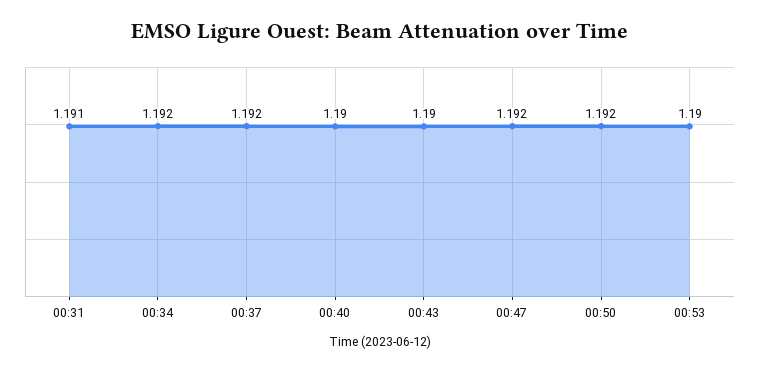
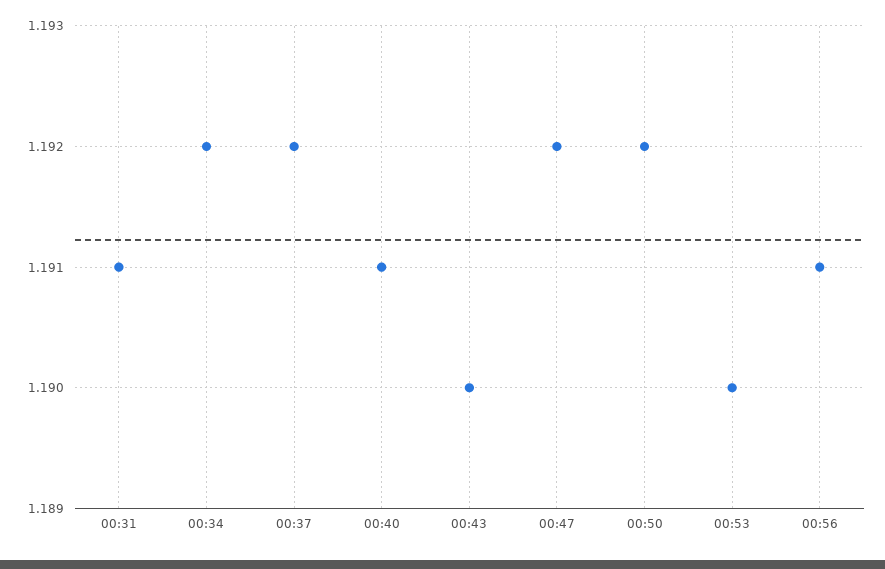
00:40: 1.19 -> 1.191
00:56: none -> 1.191

